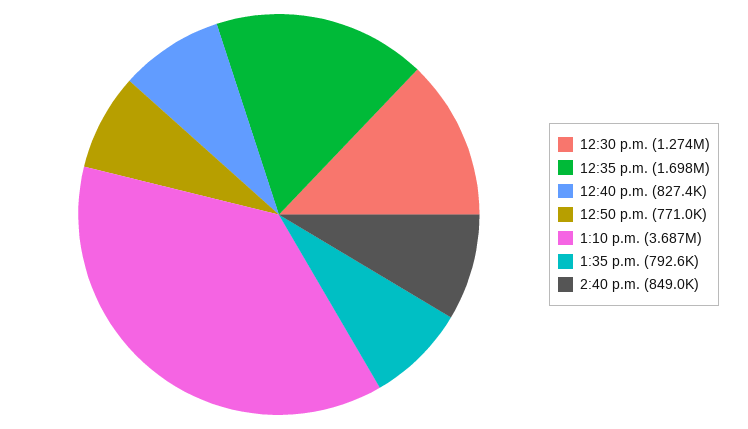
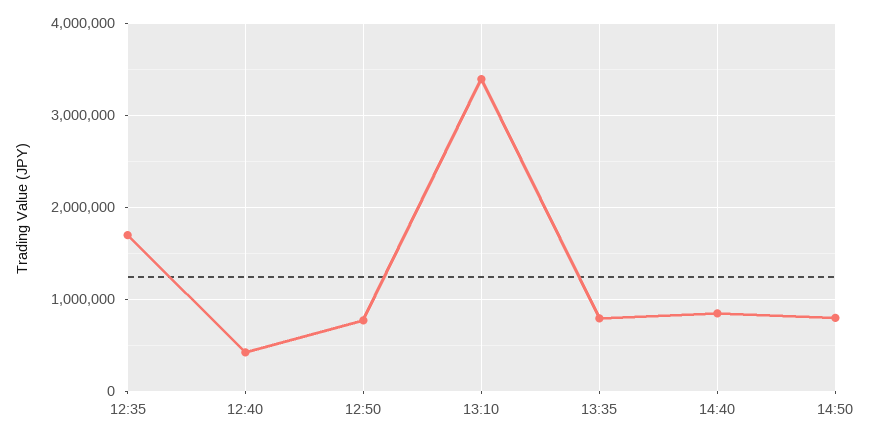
12:30 p.m.: 1274000 -> none
12:40 p.m.: 827400 -> 400000
1:10 p.m.: 3687000 -> 3400000
14:50: none -> 800000

